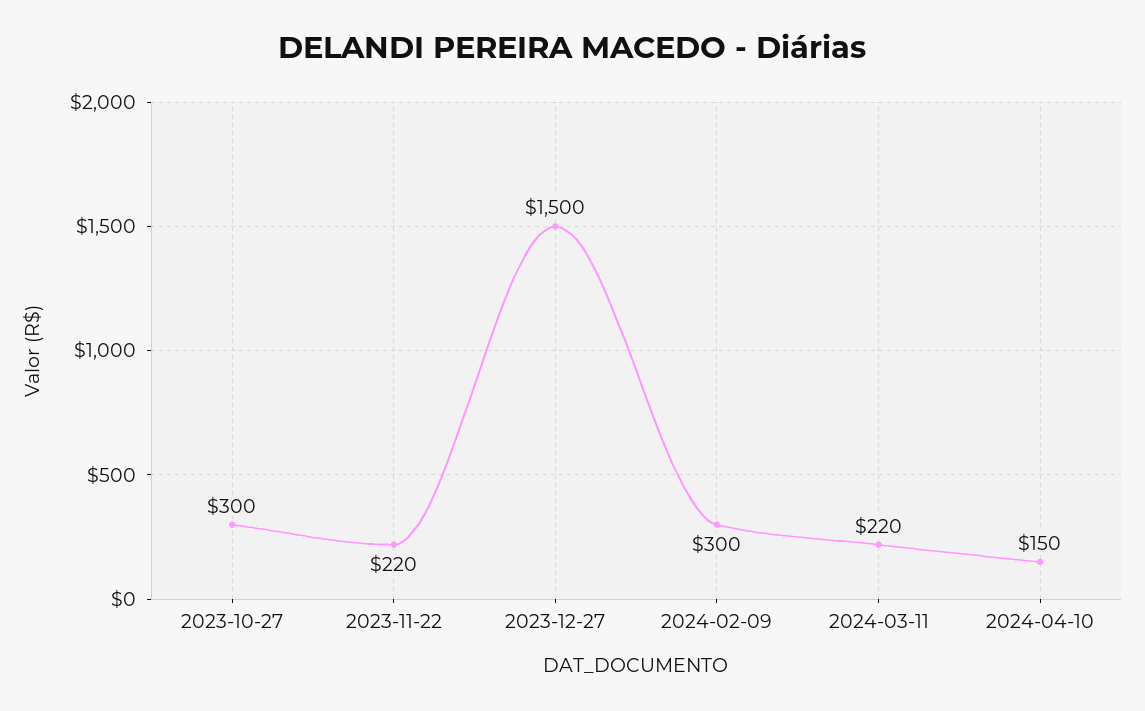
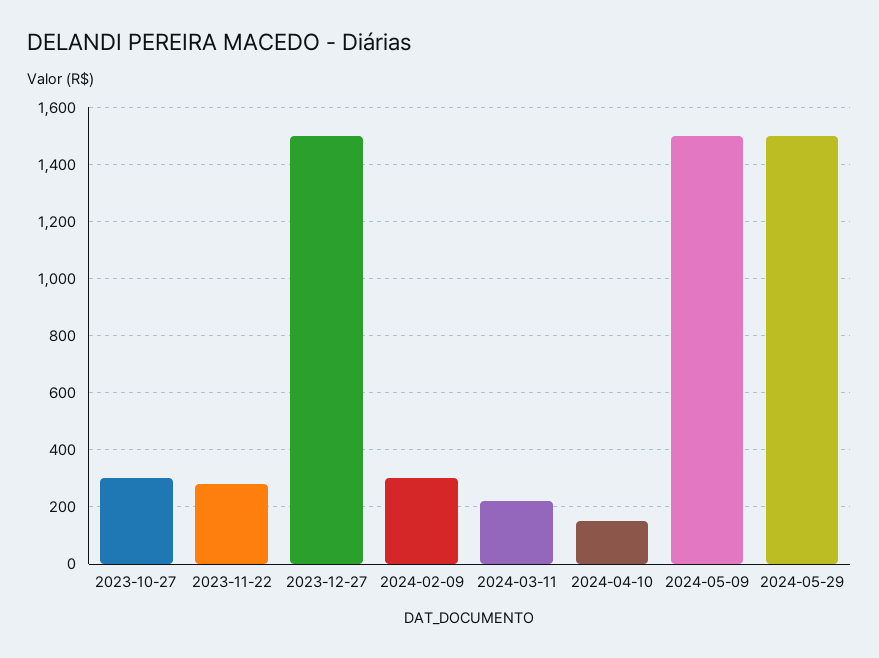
2023-11-22: 220 -> 275
2024-05-09: none -> 1500
2024-05-29: none -> 1500

